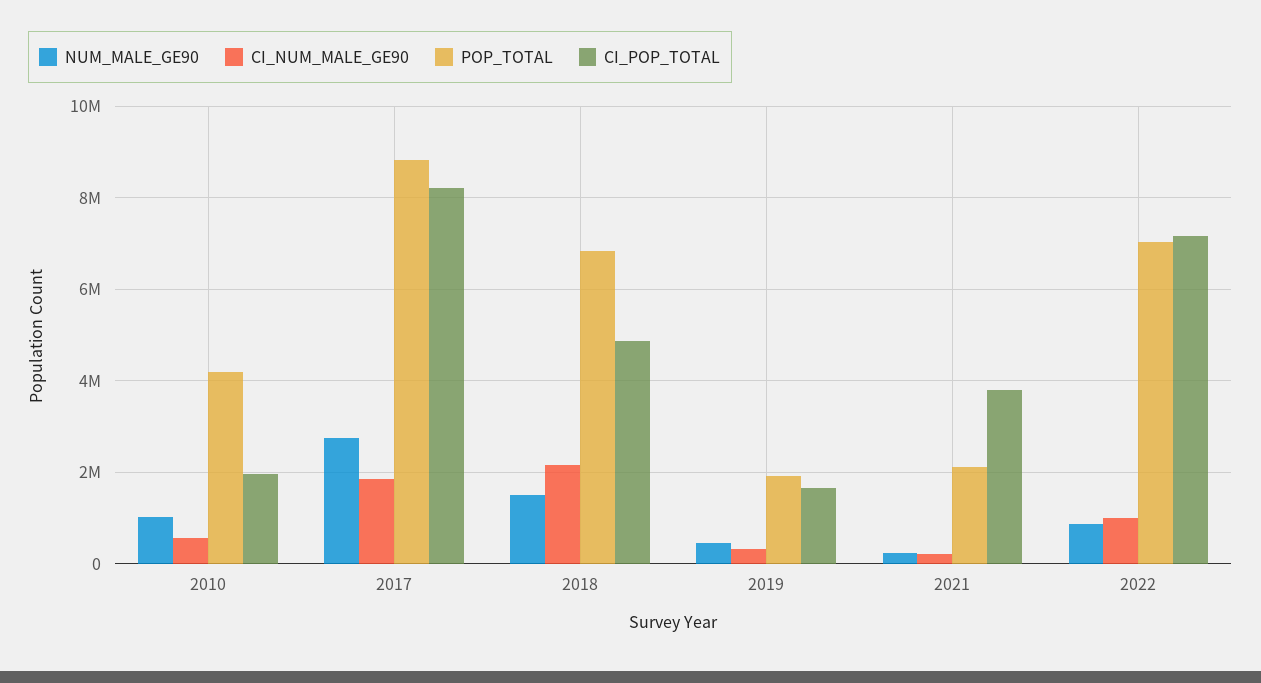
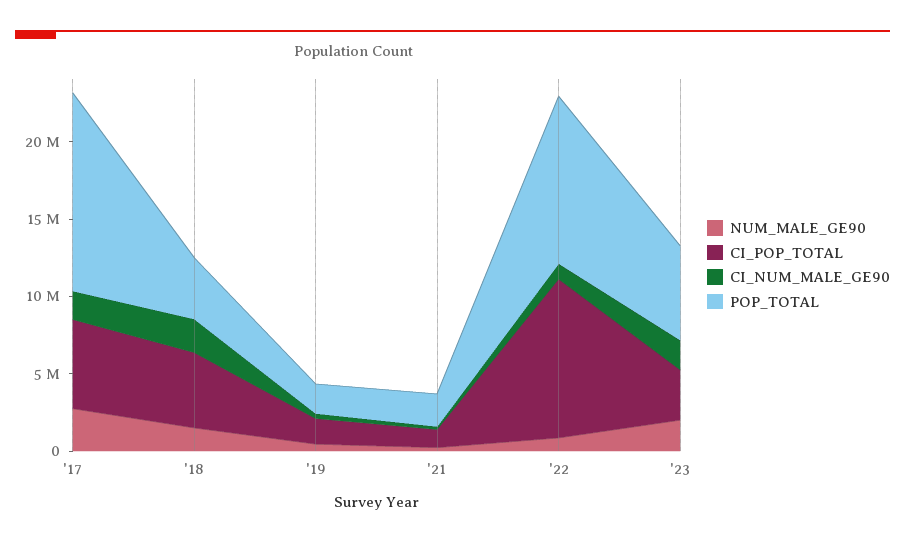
NUM_MALE_GE90, 2010: 1000000 -> none
CI_NUM_MALE_GE90, 2010: 600000 -> none
POP_TOTAL, 2010: 4200000 -> none
CI_POP_TOTAL, 2010: 2000000 -> none
POP_TOTAL, 2017: 8800000 -> 13000000
CI_POP_TOTAL, 2017: 8200000 -> 6000000
POP_TOTAL, 2018: 6800000 -> 4000000
CI_POP_TOTAL, 2021: 3800000 -> 1000000
POP_TOTAL, 2022: 7000000 -> 11000000
CI_POP_TOTAL, 2022: 7200000 -> 10000000
NUM_MALE_GE90, '23: none -> 2000000
CI_POP_TOTAL, '23: none -> 3000000
CI_NUM_MALE_GE90, '23: none -> 2000000
POP_TOTAL, '23: none -> 6000000

